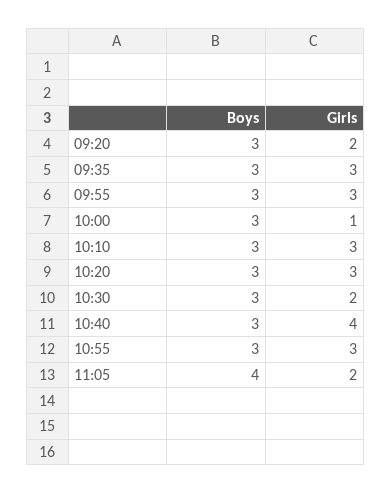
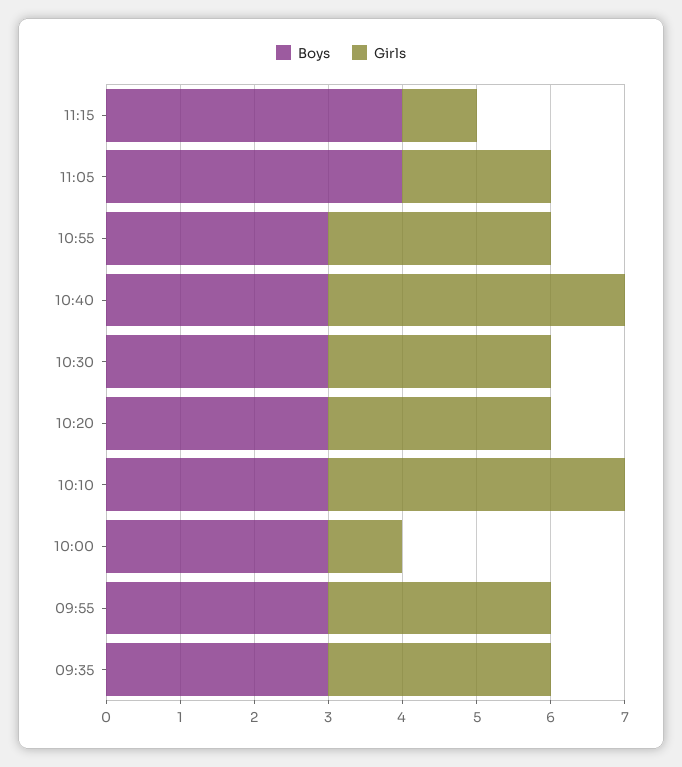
Boys, 09:20: 3 -> none
Girls, 09:20: 2 -> none
Girls, 10:10: 3 -> 4
Girls, 10:30: 2 -> 3
Boys, 11:15: none -> 4
Girls, 11:15: none -> 1

